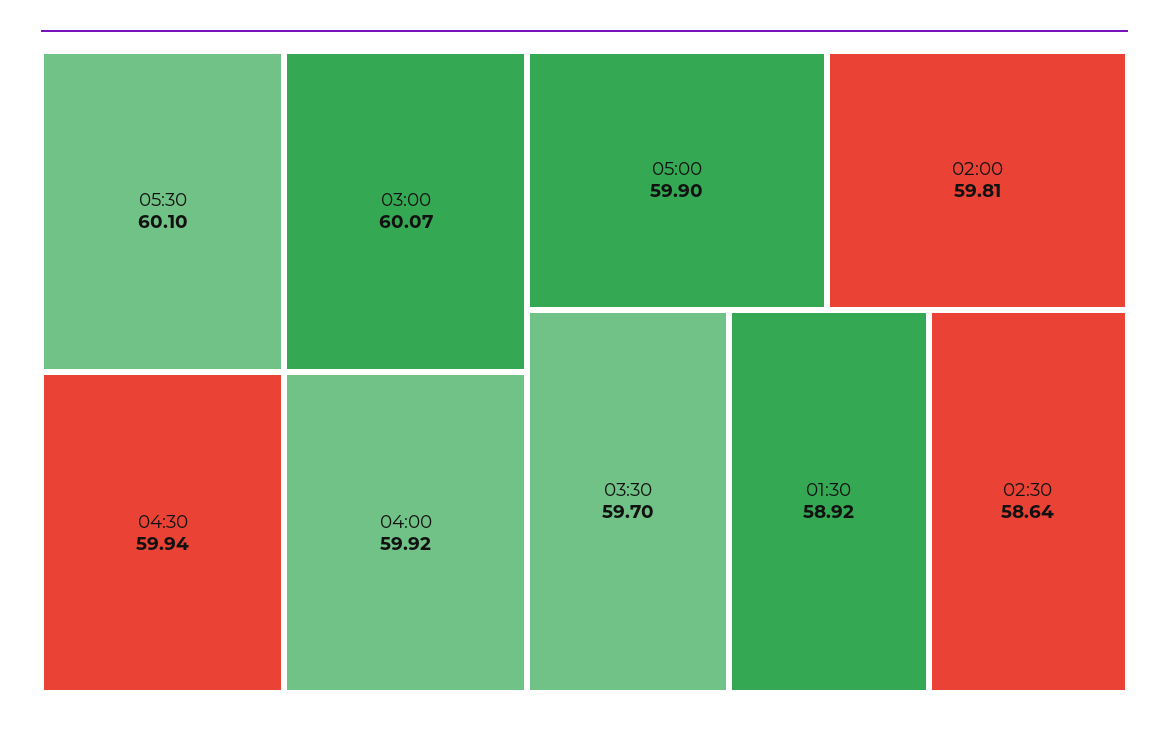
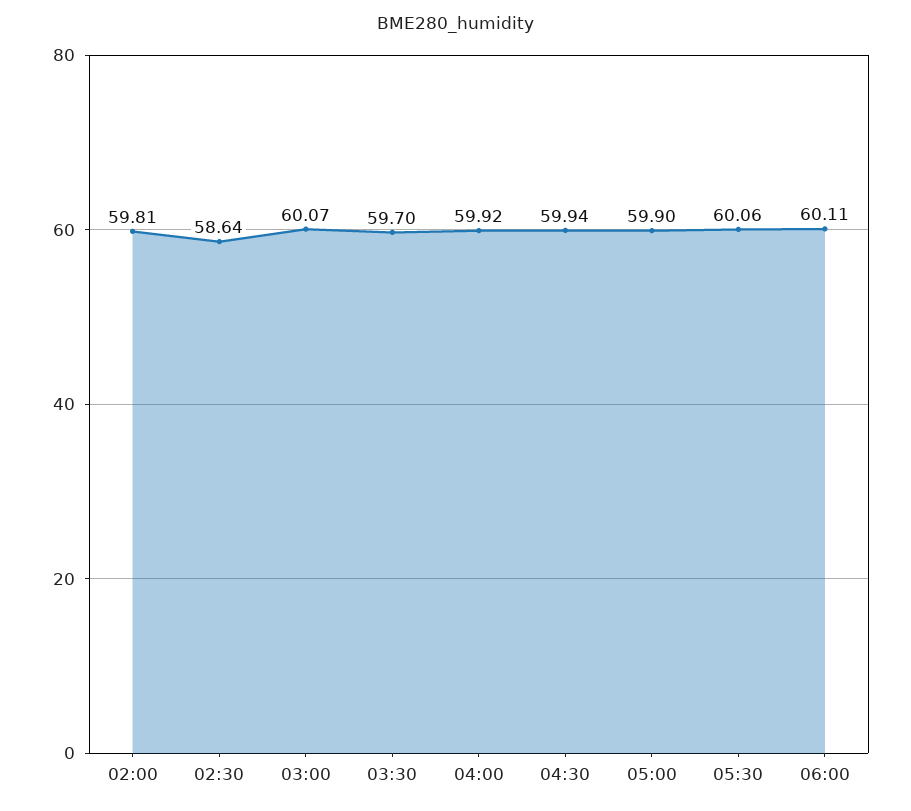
05:30: 60.1 -> 60.06
01:30: 58.92 -> none
06:00: none -> 60.11

